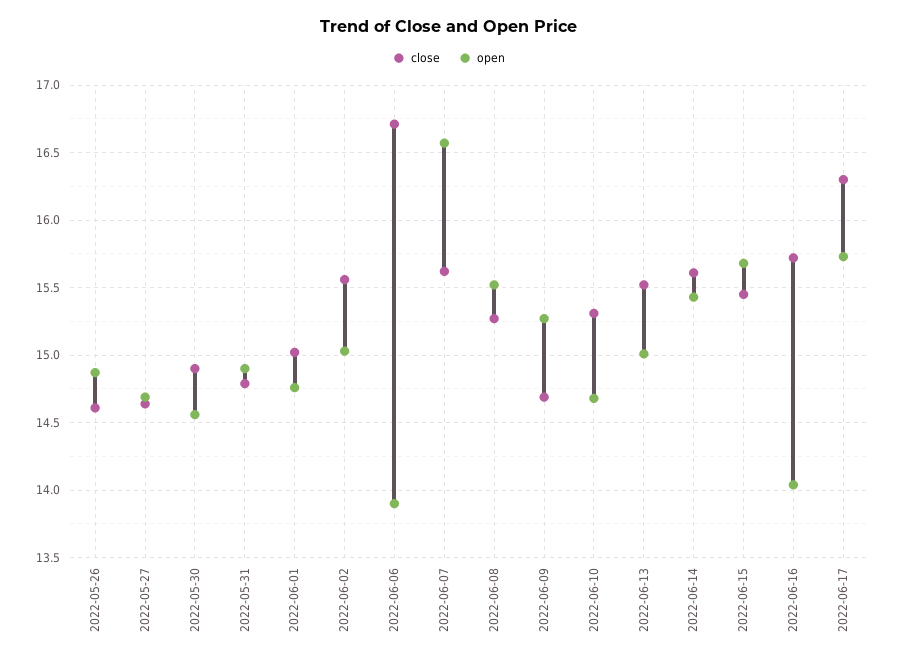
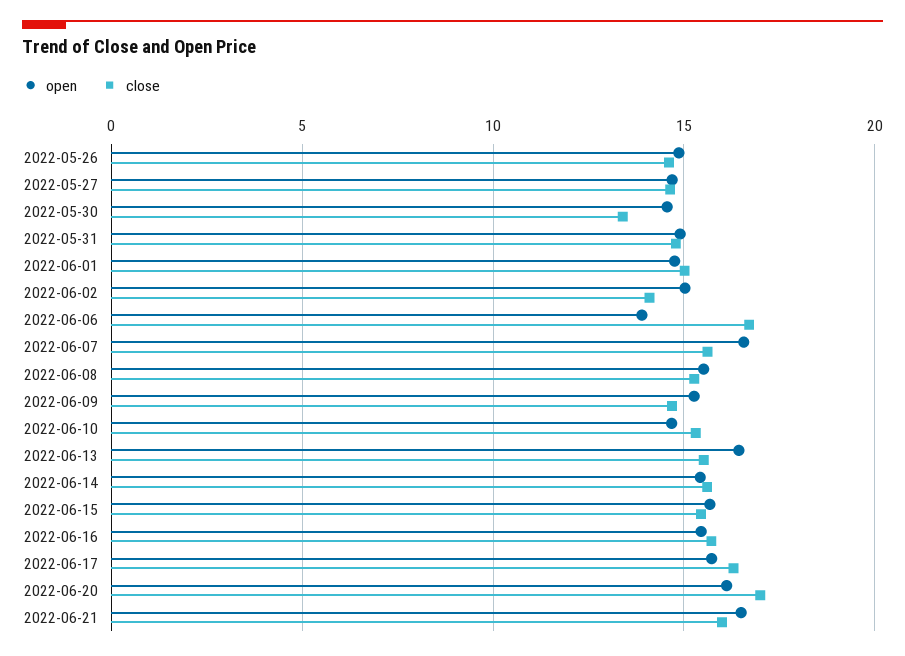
close, 2022-05-30: 14.9 -> 13.5
close, 2022-06-02: 15.55 -> 14
open, 2022-06-13: 15 -> 16.5
open, 2022-06-16: 14.05 -> 15.5
open, 2022-06-20: none -> 16
close, 2022-06-20: none -> 17
open, 2022-06-21: none -> 16.5
close, 2022-06-21: none -> 16

